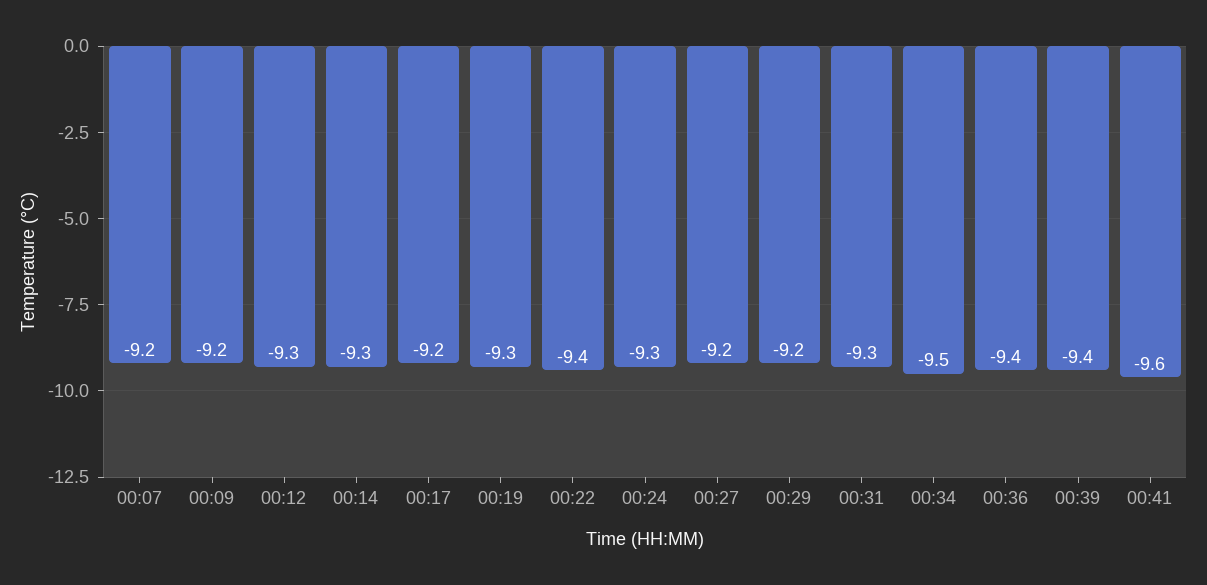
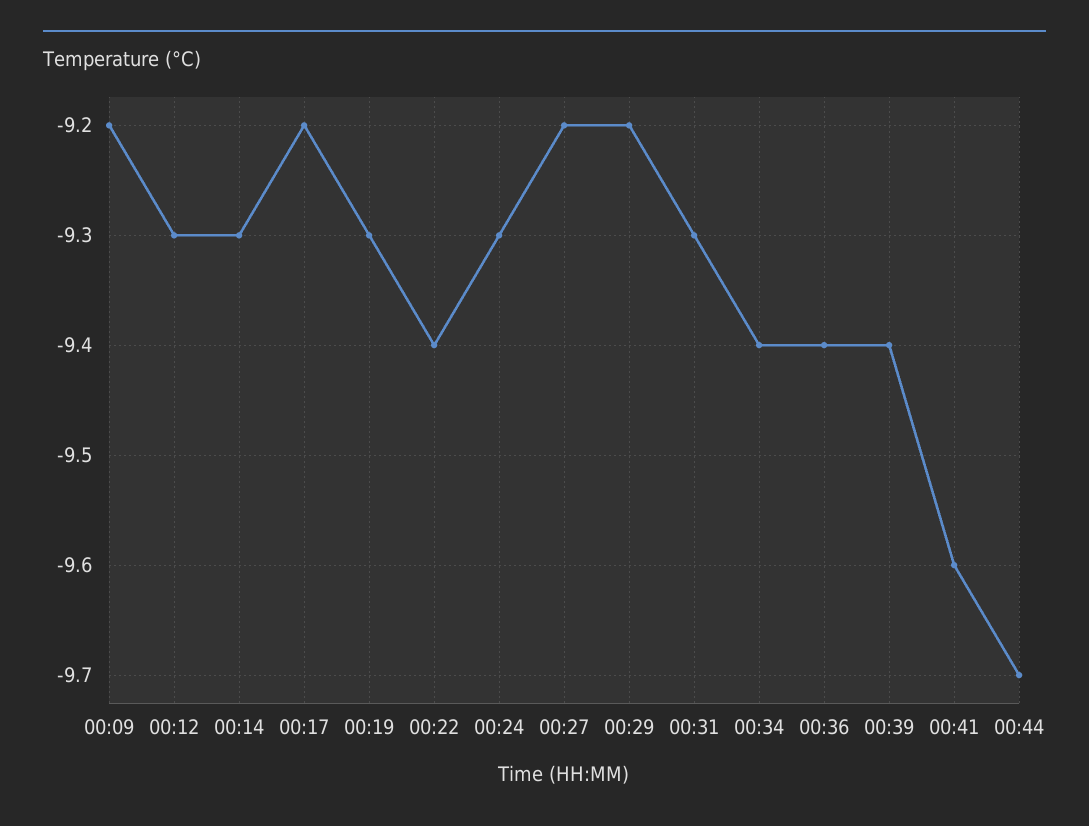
00:07: -9.2 -> none
00:34: -9.5 -> -9.4
00:44: none -> -9.7

